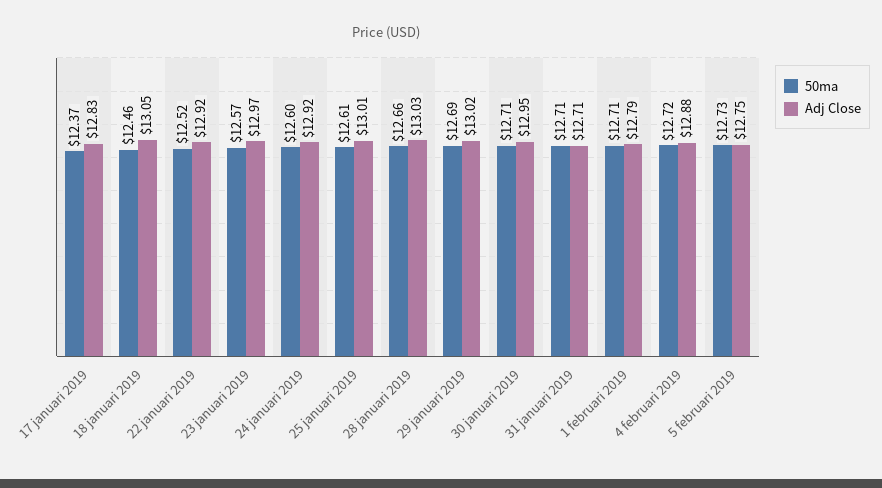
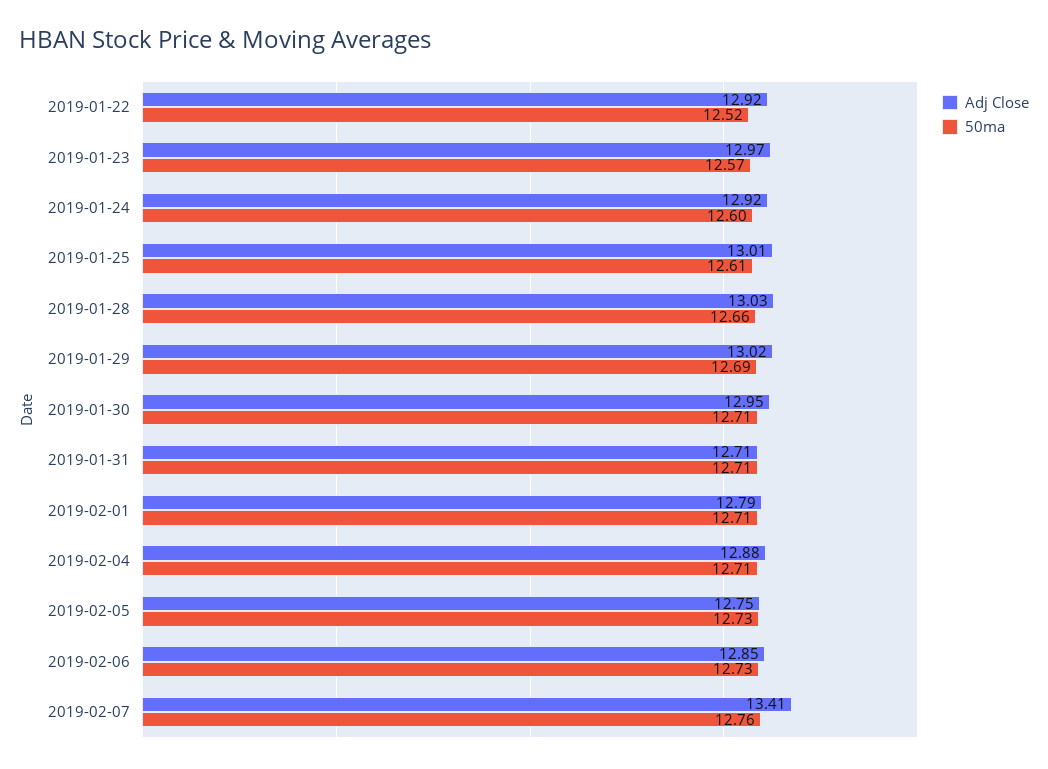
50ma, 17 januari 2019: 12.37 -> none
Adj Close, 17 januari 2019: 12.83 -> none
50ma, 18 januari 2019: 12.46 -> none
Adj Close, 18 januari 2019: 13.05 -> none
50ma, 4 februari 2019: 12.72 -> 12.71
Adj Close, 2019-02-06: none -> 12.85
50ma, 2019-02-06: none -> 12.73
Adj Close, 2019-02-07: none -> 13.41
50ma, 2019-02-07: none -> 12.76

